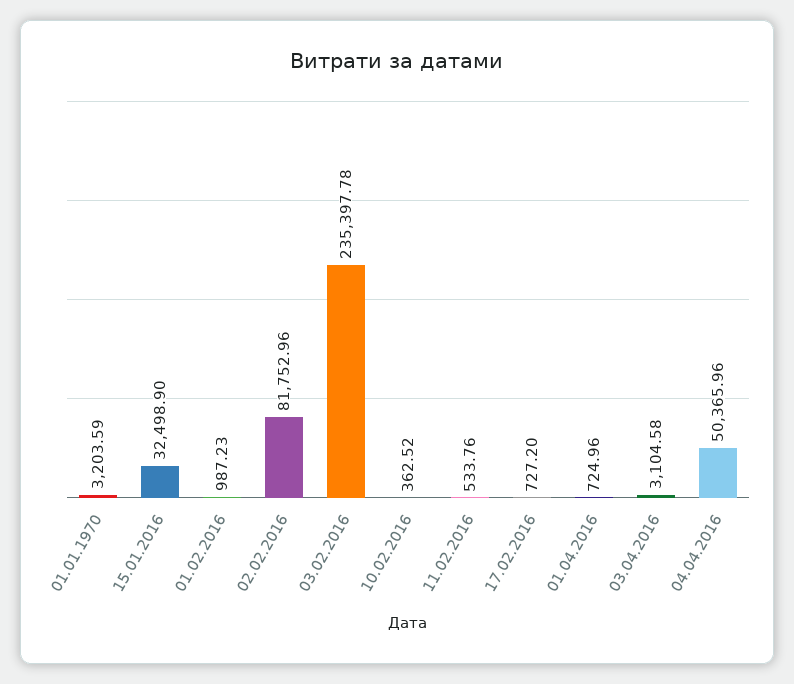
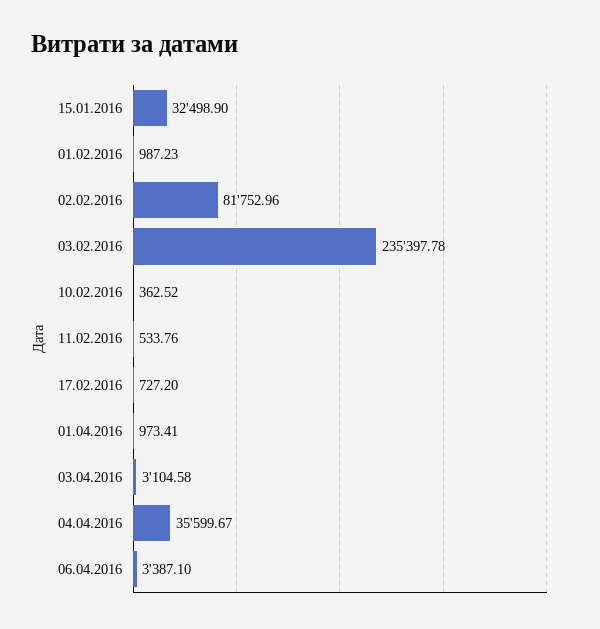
01.01.1970: 3203.59 -> none
01.04.2016: 724.96 -> 973.41
04.04.2016: 50365.96 -> 35599.67
06.04.2016: none -> 3387.1

